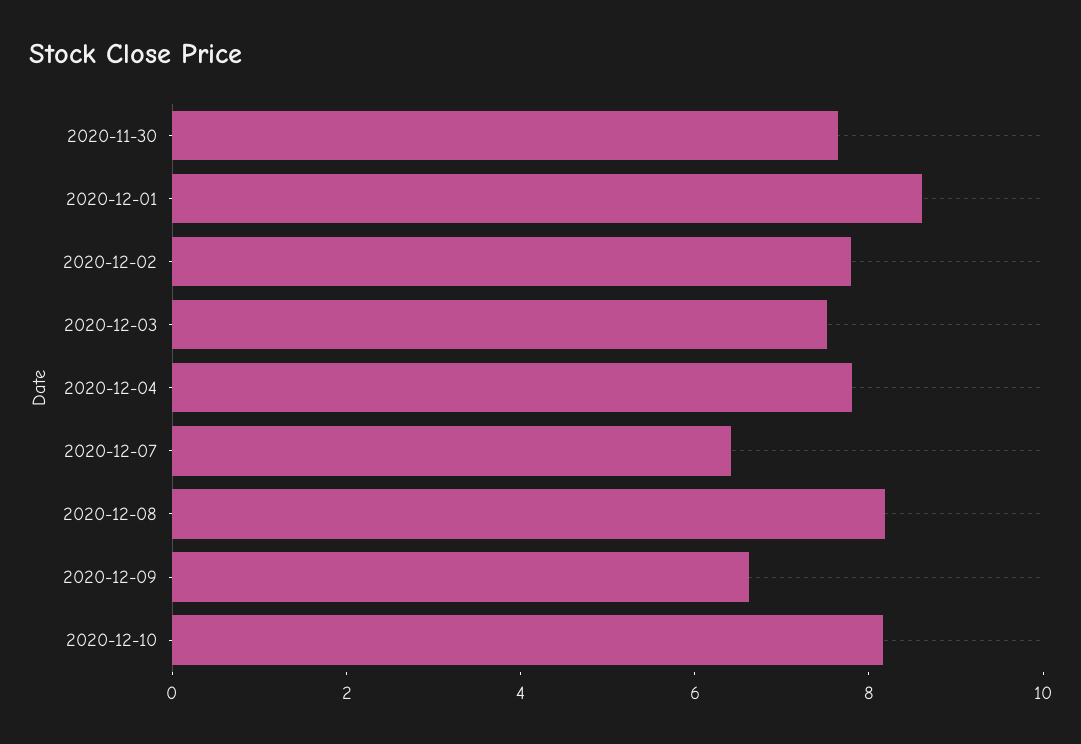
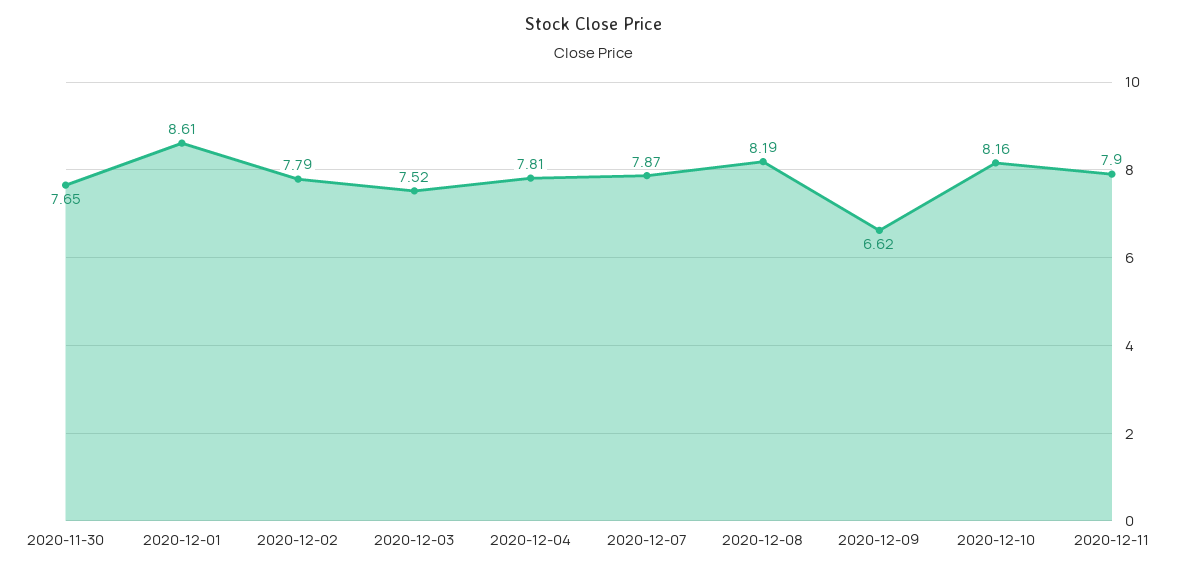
2020-12-07: 6.5 -> 7.87
2020-12-11: none -> 7.9

